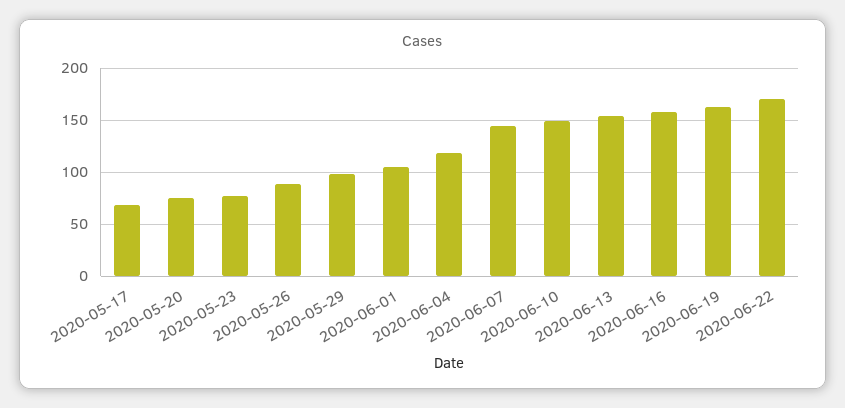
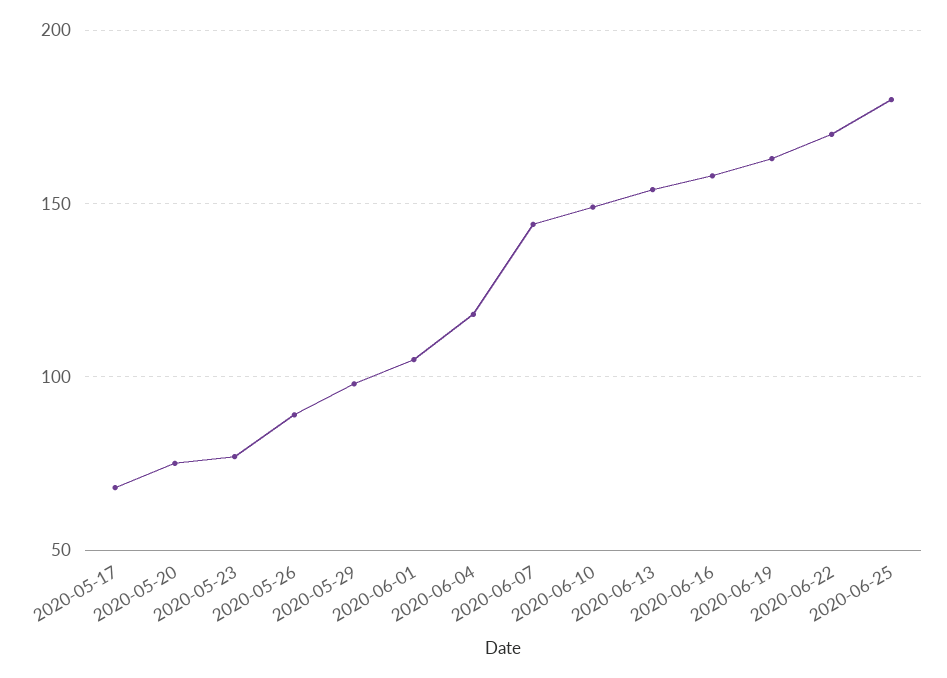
2020-06-25: none -> 180

